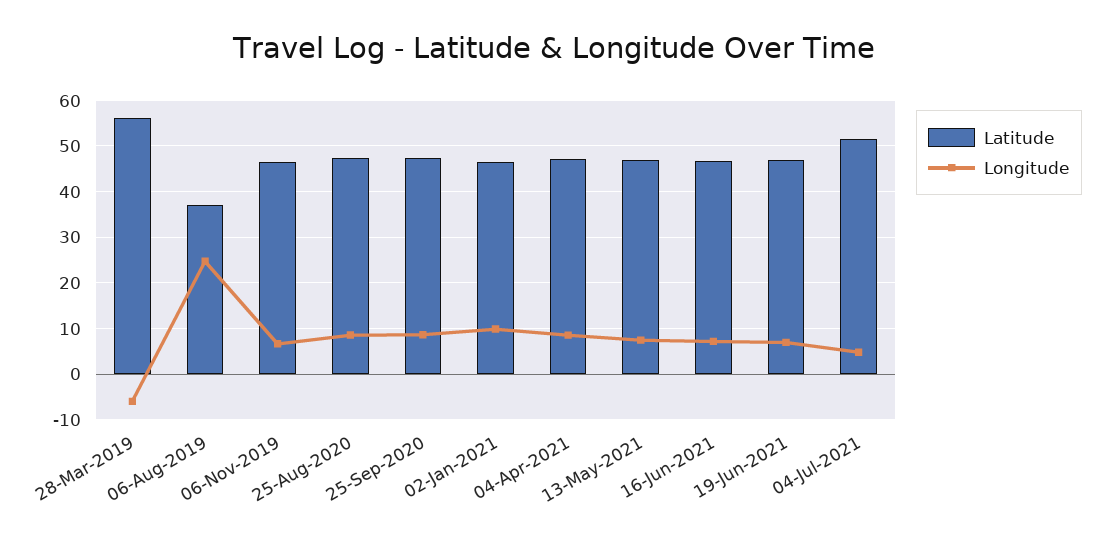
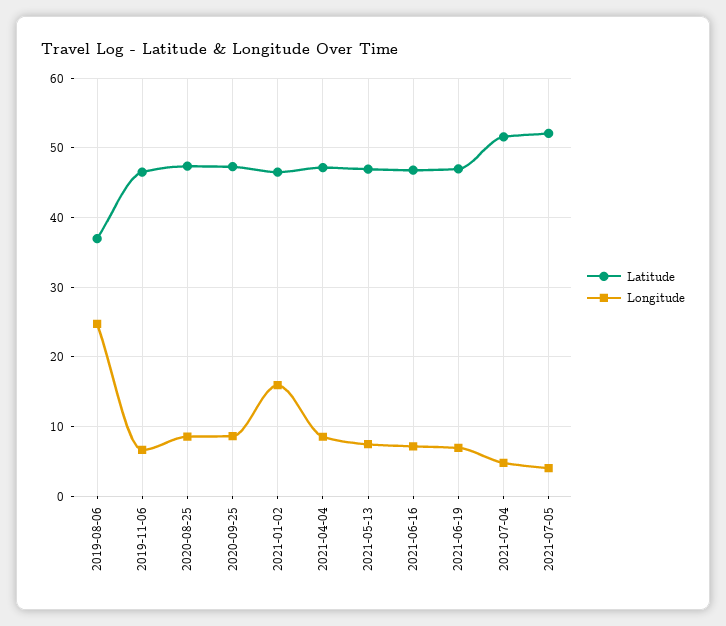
Latitude, 28-Mar-2019: 56 -> none
Longitude, 28-Mar-2019: -6 -> none
Longitude, 02-Jan-2021: 10 -> 16
Latitude, 2021-07-05: none -> 52
Longitude, 2021-07-05: none -> 4

